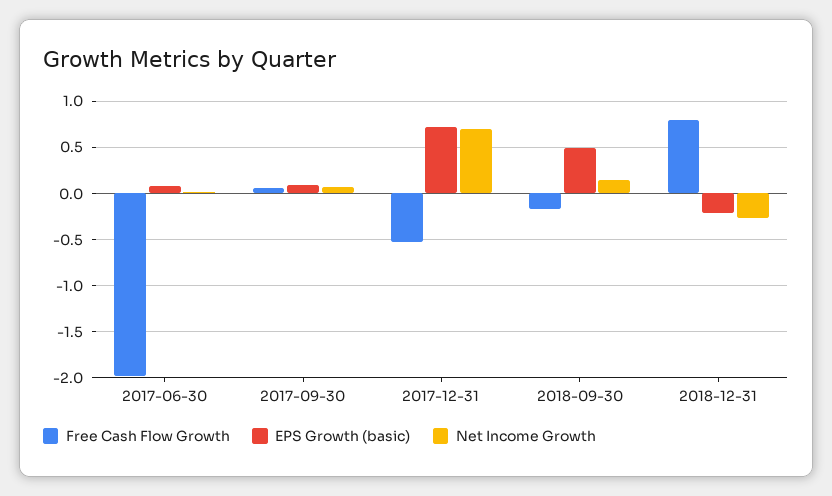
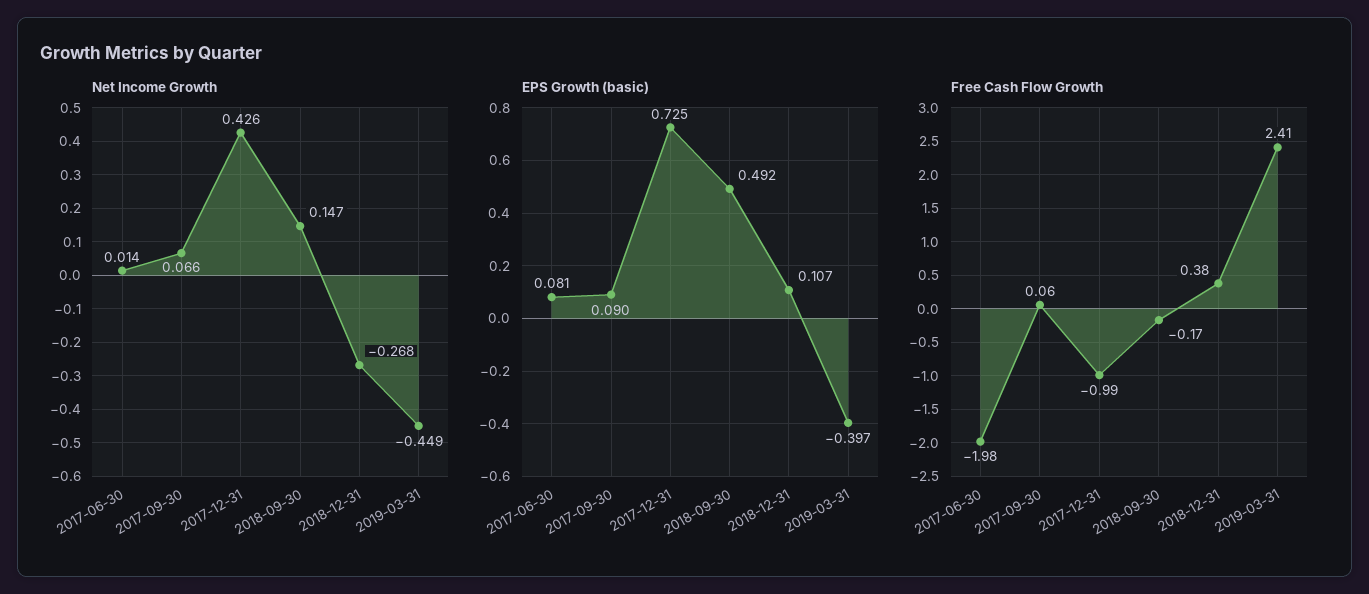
Free Cash Flow Growth, 2017-12-31: -0.5 -> -0.99
Net Income Growth, 2017-12-31: 0.7 -> 0.426
Free Cash Flow Growth, 2018-12-31: 0.8 -> 0.38
EPS Growth (basic), 2018-12-31: -0.2 -> 0.107
Net Income Growth, 2019-03-31: none -> -0.449
EPS Growth (basic), 2019-03-31: none -> -0.397
Free Cash Flow Growth, 2019-03-31: none -> 2.41

